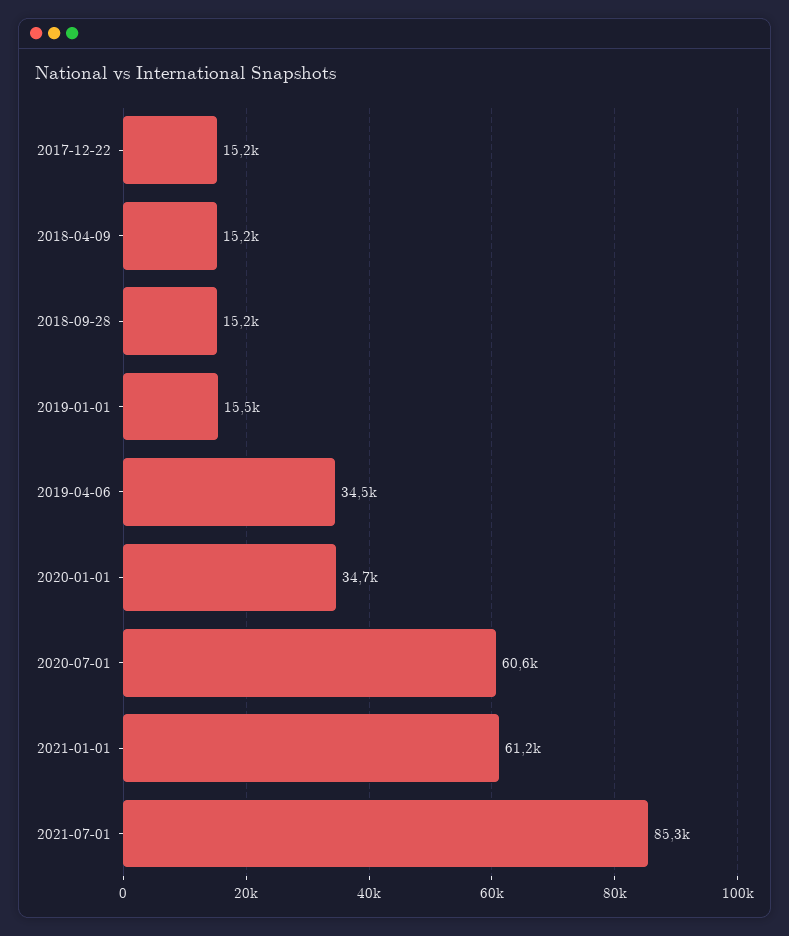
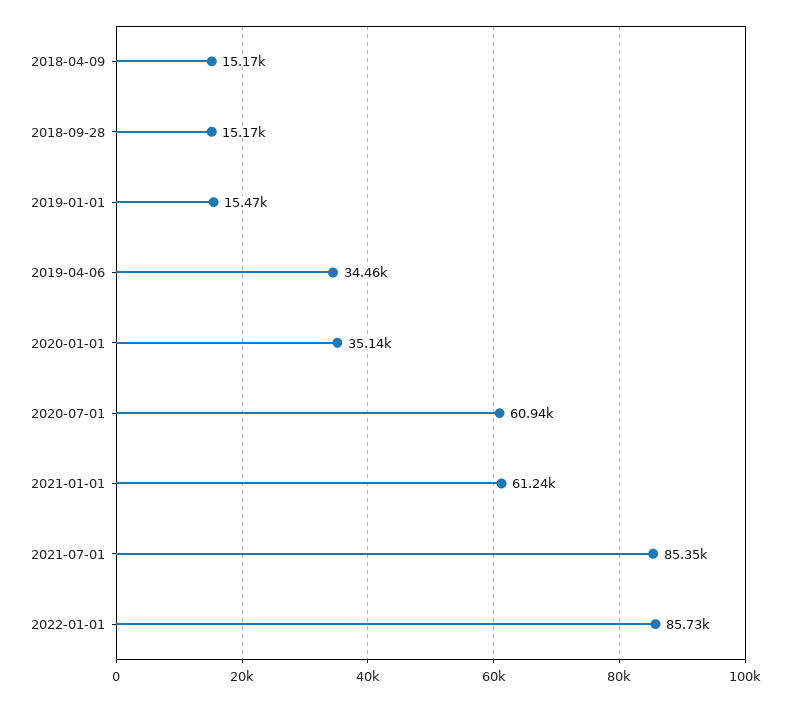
2017-12-22: 15200 -> none
2020-01-01: 34700 -> 35140
2020-07-01: 60600 -> 60940
2022-01-01: none -> 85730

